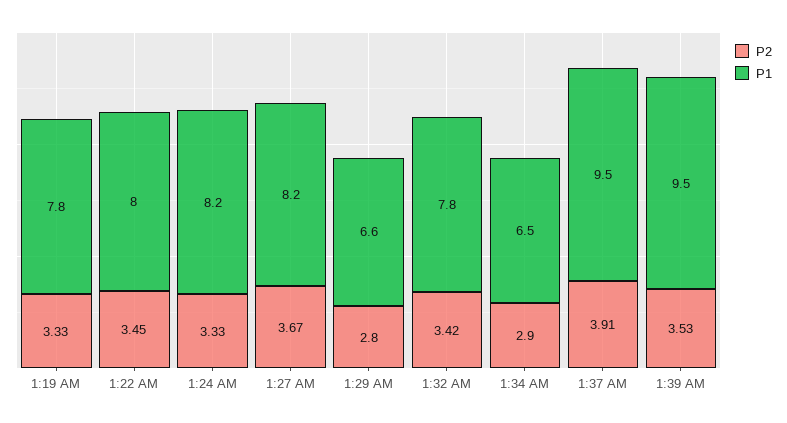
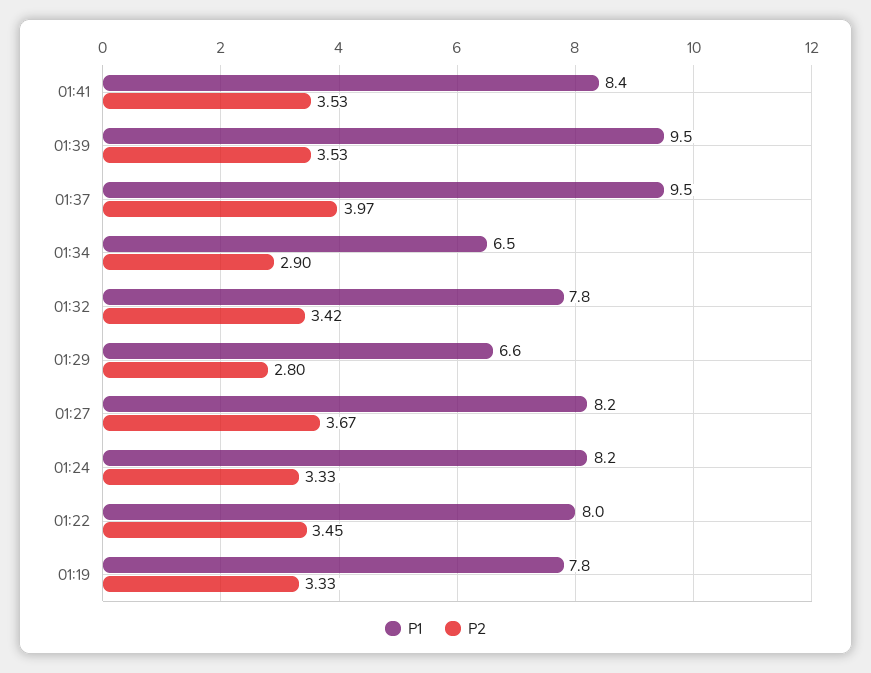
P2, 1:37 AM: 3.91 -> 3.97
P1, 01:41: none -> 8.4
P2, 01:41: none -> 3.53

